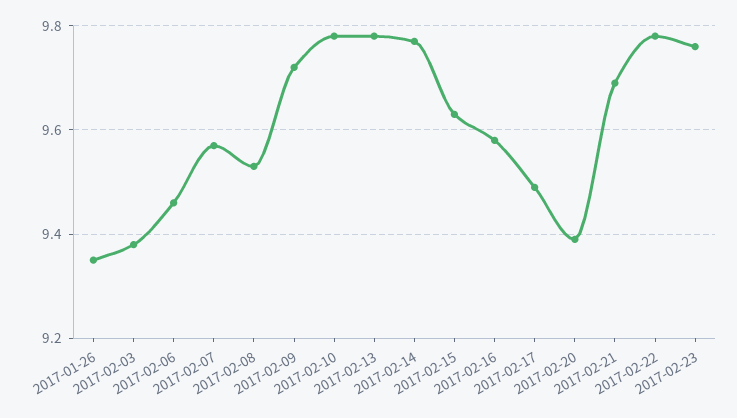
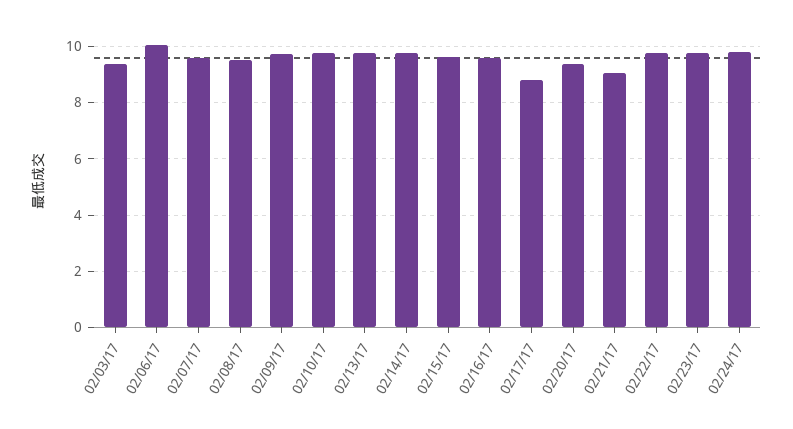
2017-01-26: 9.35 -> none
2017-02-06: 9.45 -> 10
2017-02-17: 9.5 -> 8.75
2017-02-21: 9.7 -> 9
02/24/17: none -> 9.75

